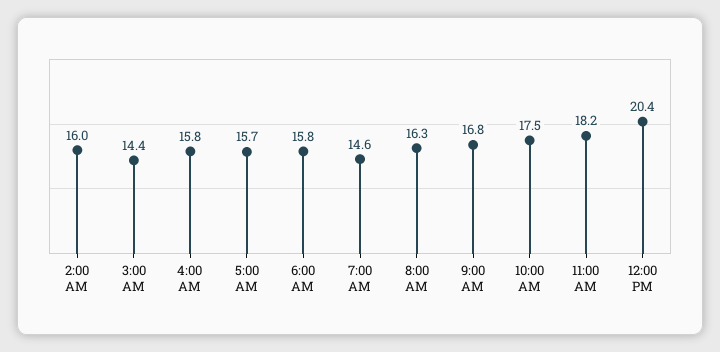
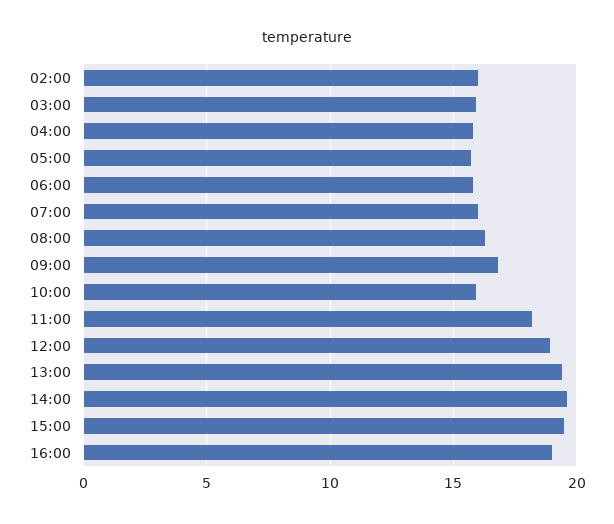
3:00 AM: 14.4 -> 16
7:00 AM: 14.6 -> 16
10:00 AM: 17.5 -> 16
12:00 PM: 20.4 -> 19
13:00: none -> 19.5
14:00: none -> 19.5
15:00: none -> 19.5
16:00: none -> 19

